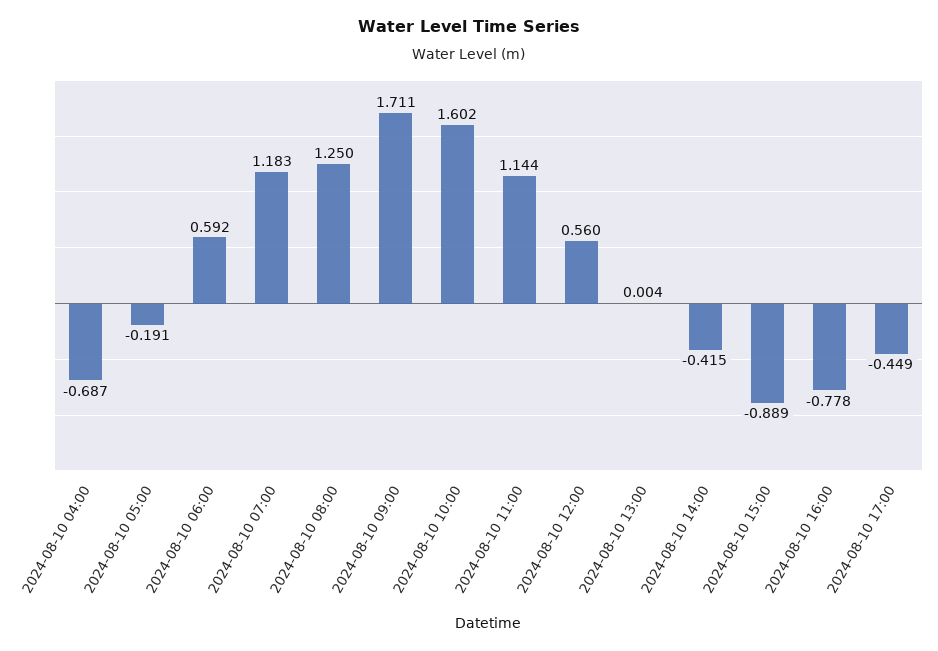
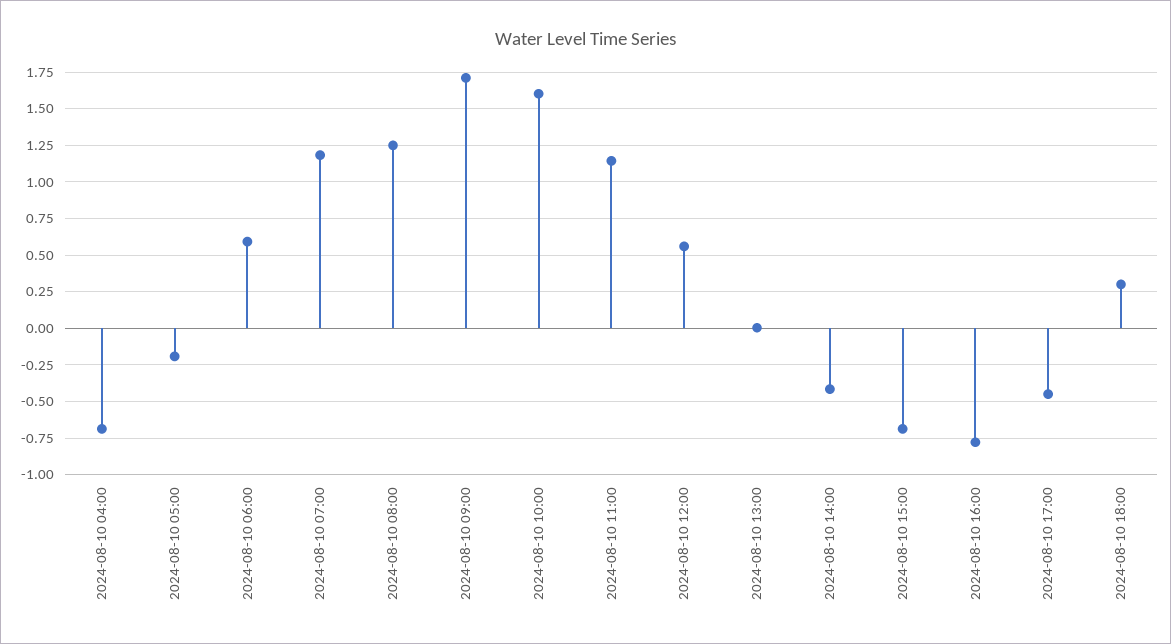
2024-08-10 15:00: -0.889 -> -0.7
2024-08-10 18:00: none -> 0.3

